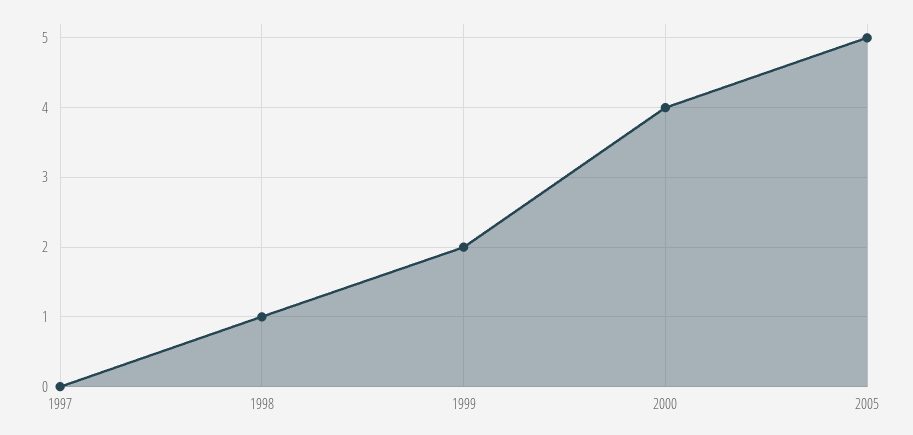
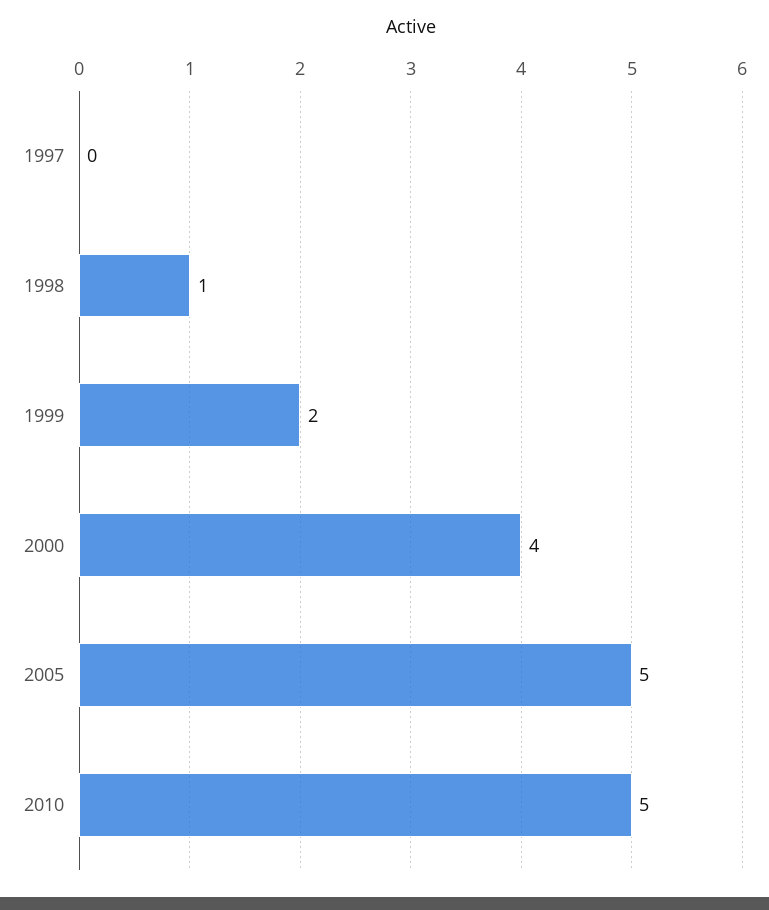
2010: none -> 5

